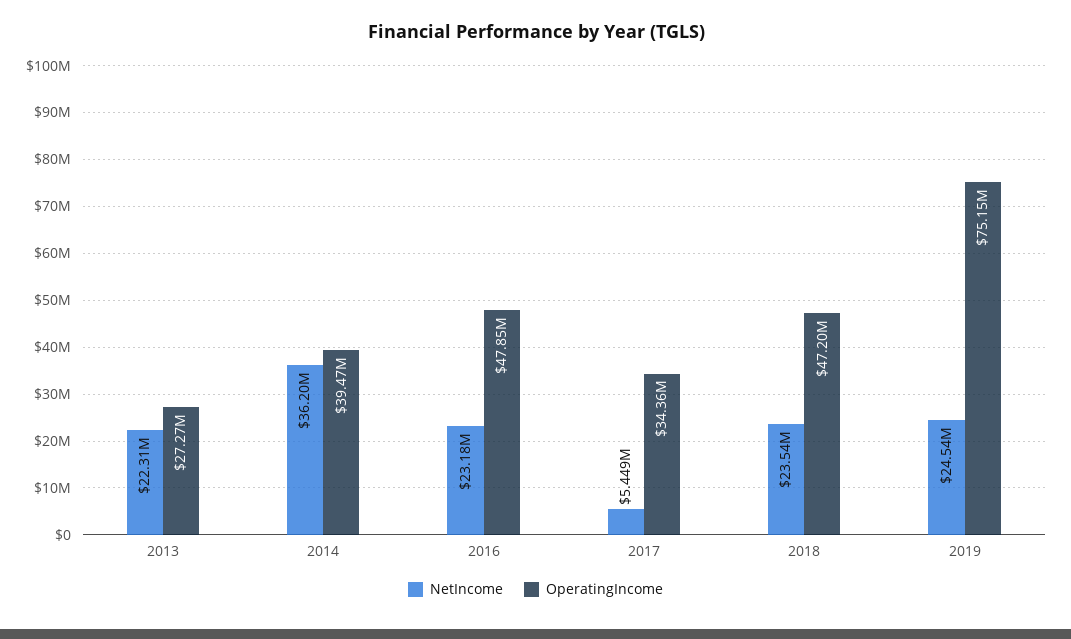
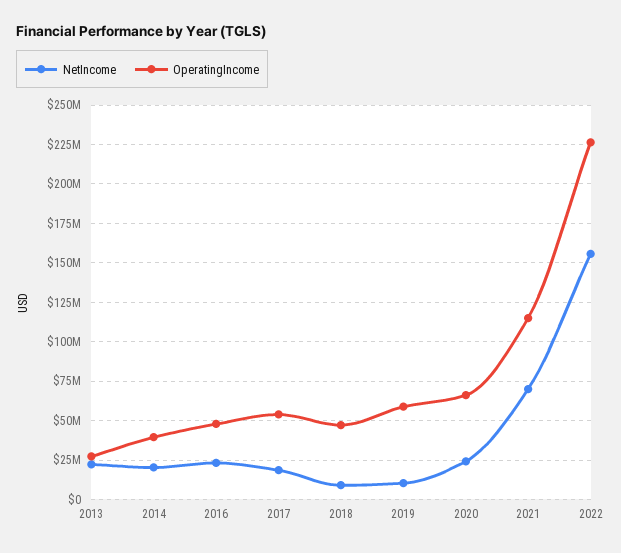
NetIncome, 2014: 36200000 -> 20000000
NetIncome, 2017: 5449000 -> 20000000
OperatingIncome, 2017: 34360000 -> 55000000
NetIncome, 2018: 23540000 -> 10000000
NetIncome, 2019: 24540000 -> 10000000
OperatingIncome, 2019: 75150000 -> 60000000
NetIncome, 2020: none -> 25000000
OperatingIncome, 2020: none -> 65000000
NetIncome, 2021: none -> 70000000
OperatingIncome, 2021: none -> 115000000
NetIncome, 2022: none -> 155000000
OperatingIncome, 2022: none -> 225000000

